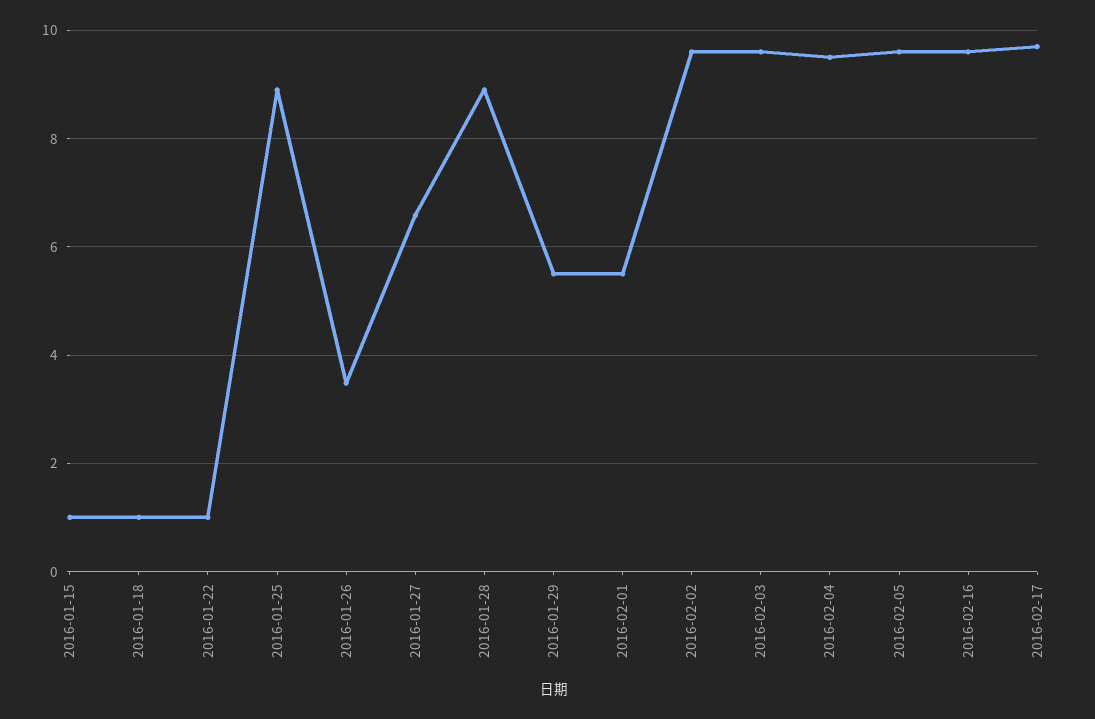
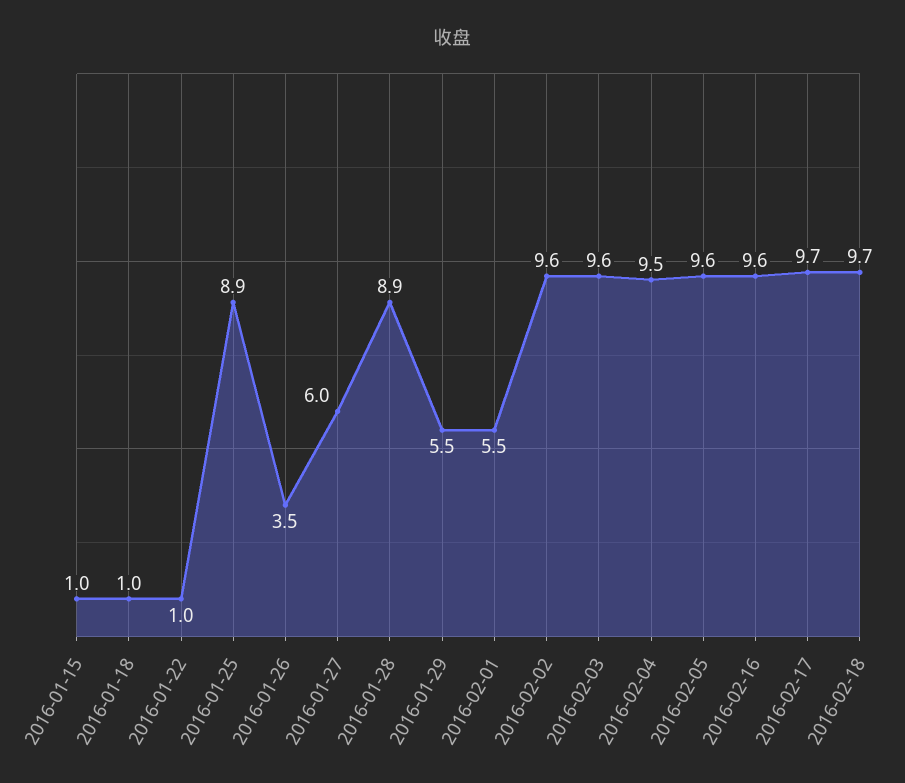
2016-01-27: 6.6 -> 6
2016-02-18: none -> 9.7

